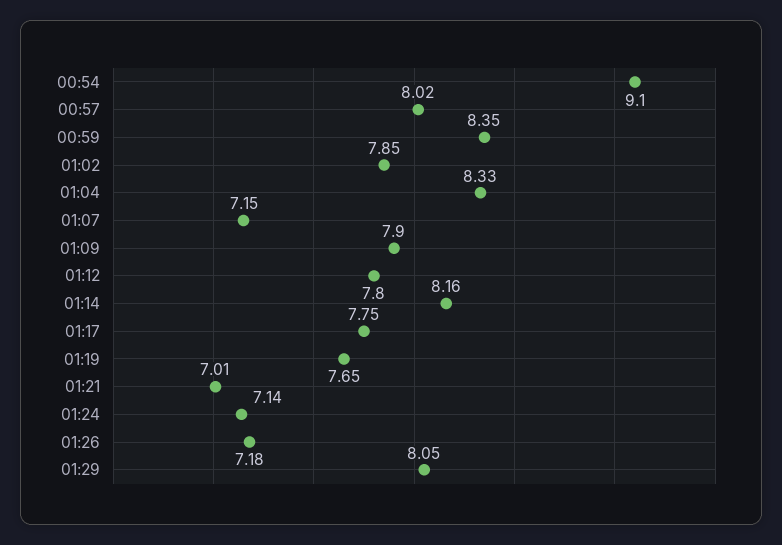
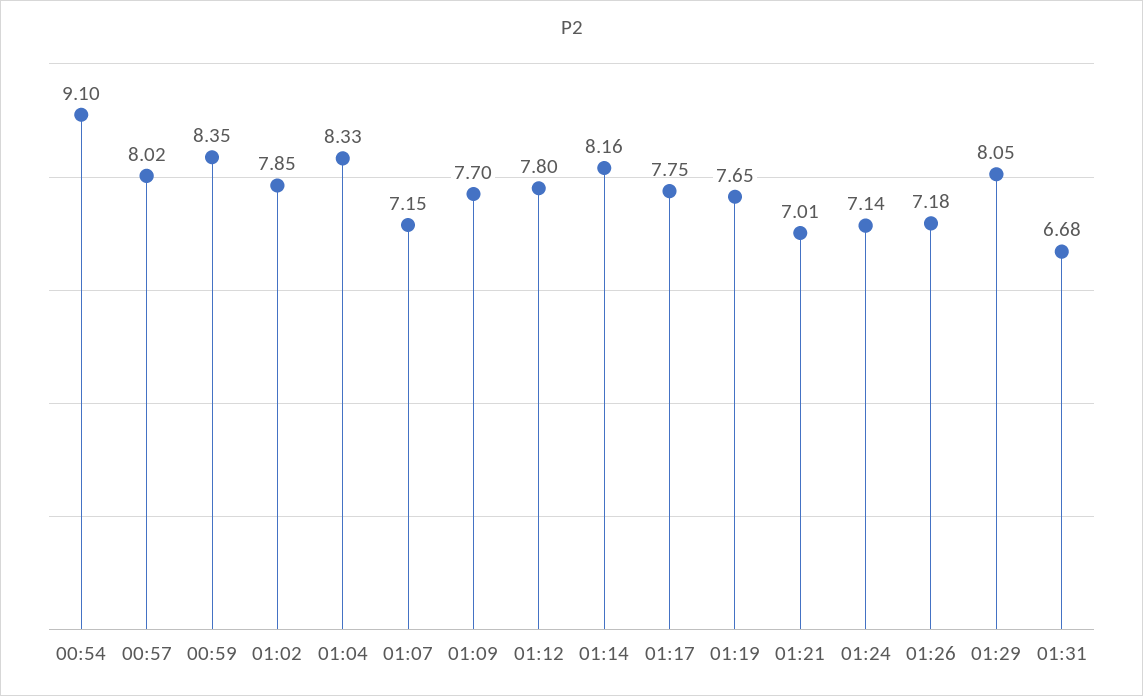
01:09: 7.9 -> 7.7
01:31: none -> 6.68

